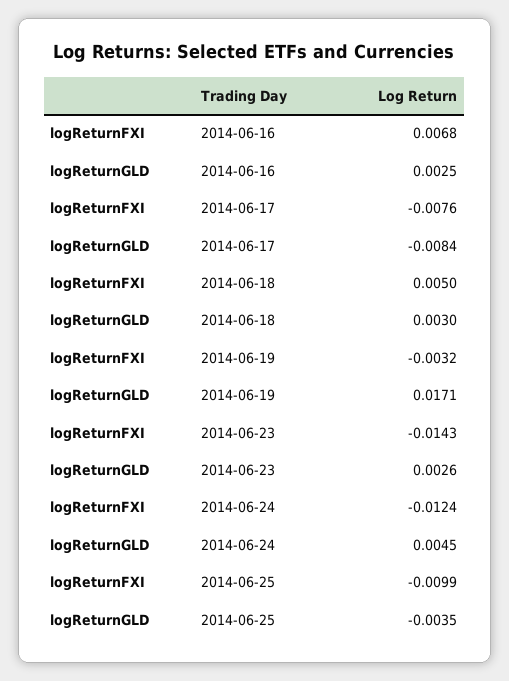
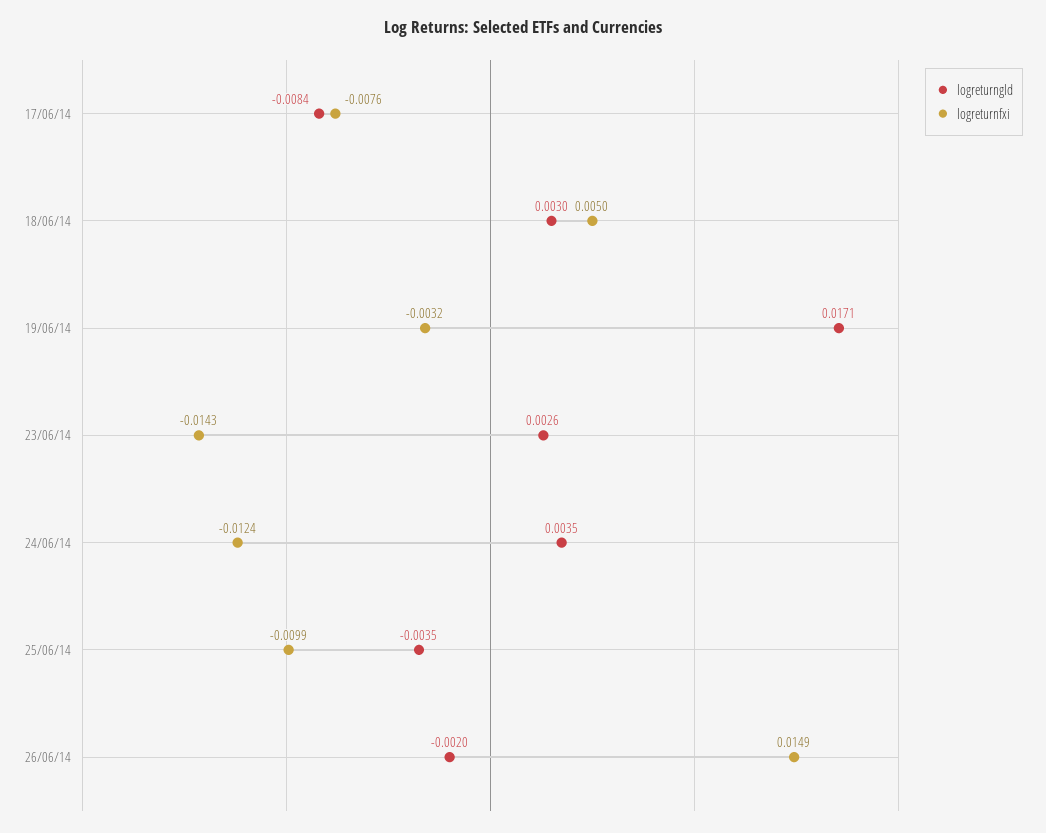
logReturnFXI, 2014-06-16: 0.0068 -> none
logReturnGLD, 2014-06-16: 0.0025 -> none
logReturnGLD, 2014-06-24: 0.0045 -> 0.0035
logReturnGLD, 26/06/14: none -> -0.002
logReturnFXI, 26/06/14: none -> 0.0149

